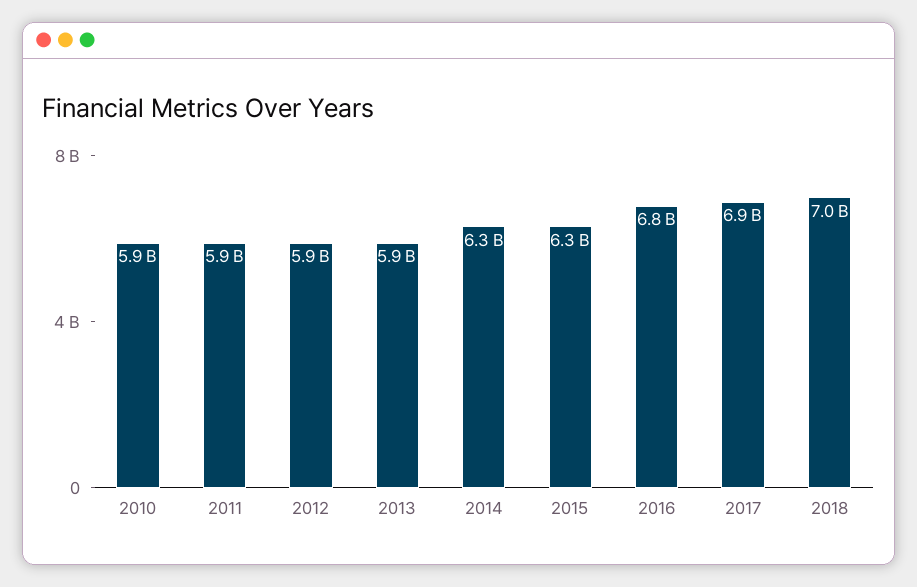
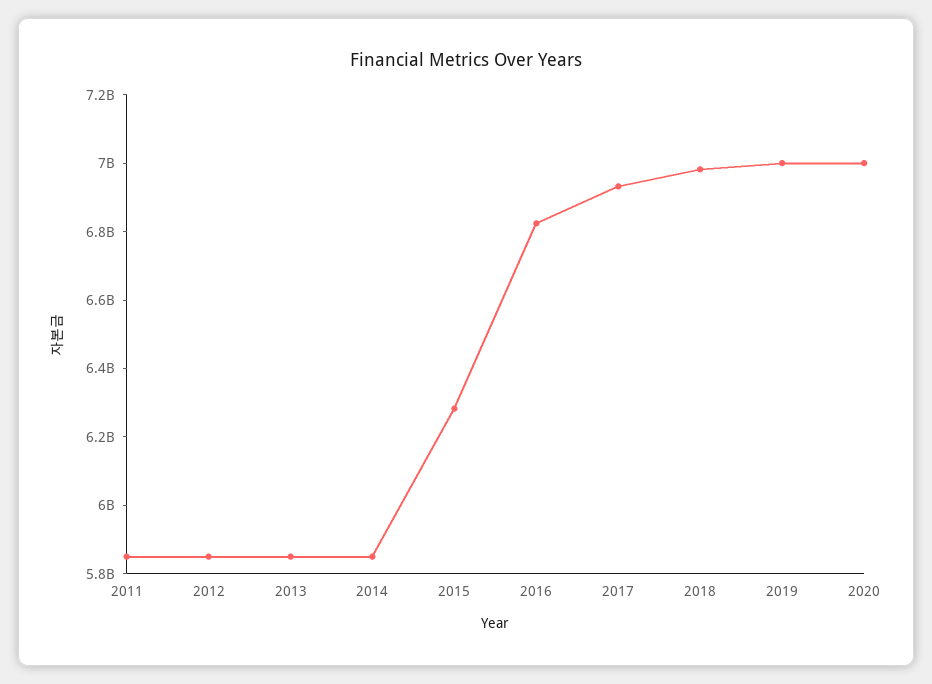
2010: 5900000000 -> none
2014: 6300000000 -> 5850000000
2019: none -> 7000000000
2020: none -> 7000000000

